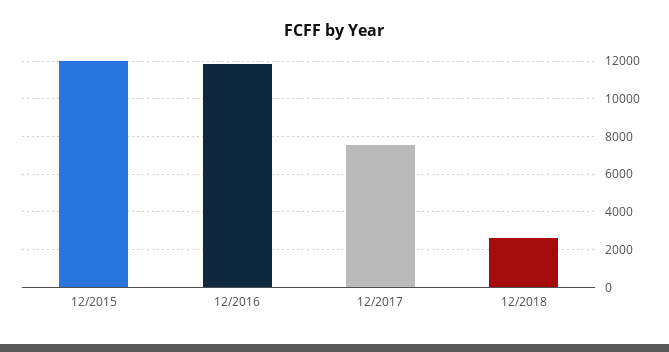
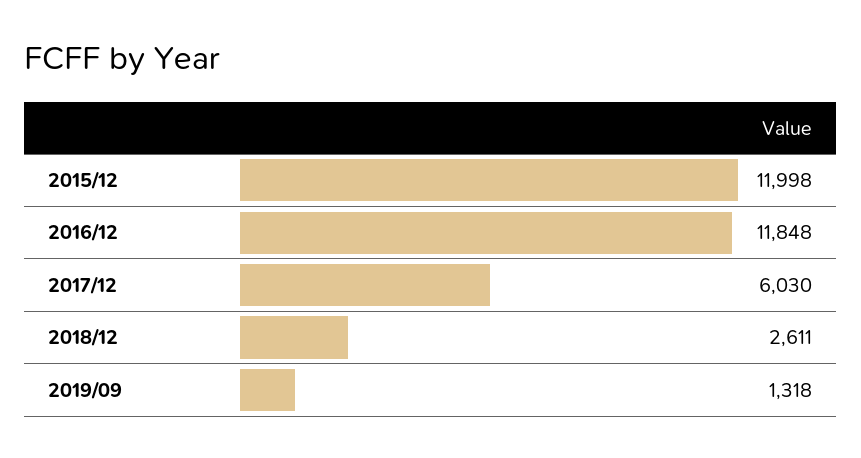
12/2017: 7500 -> 6030
2019/09: none -> 1318

